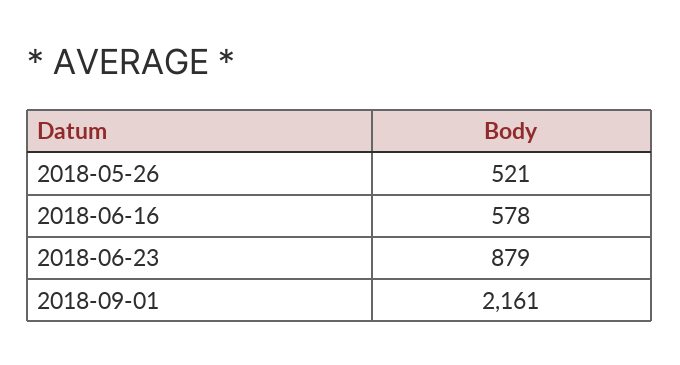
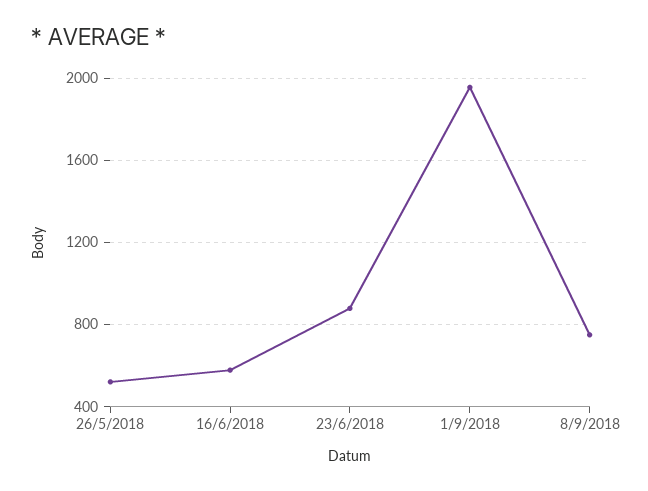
2018-09-01: 2161 -> 1950
8/9/2018: none -> 750

